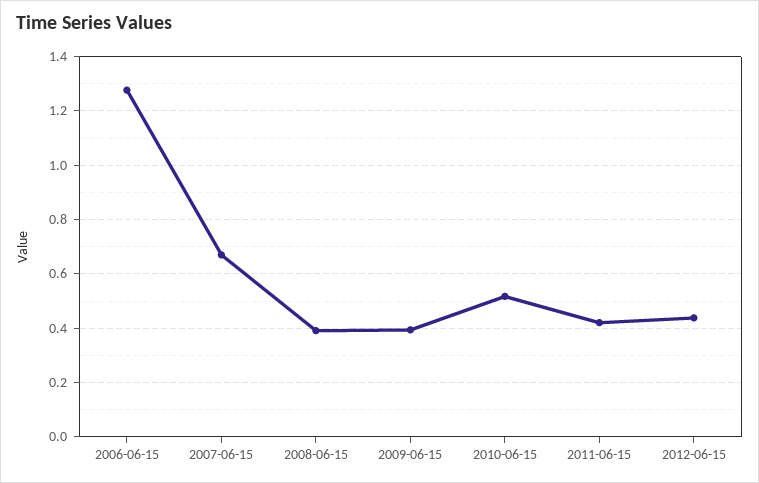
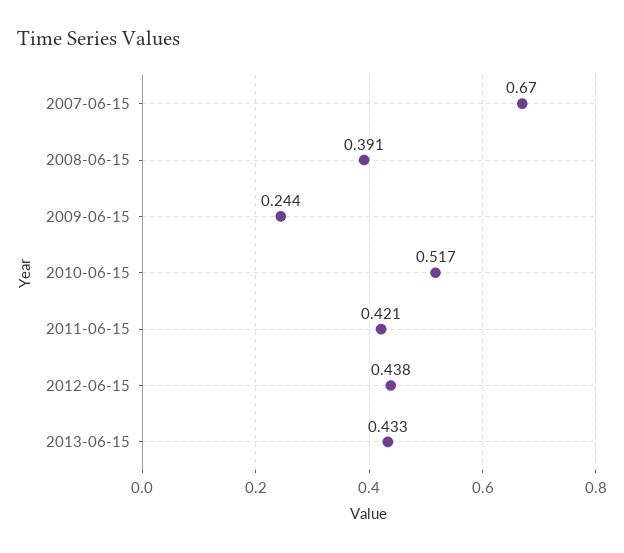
2006-06-15: 1.275 -> none
2009-06-15: 0.4 -> 0.244
2013-06-15: none -> 0.433

